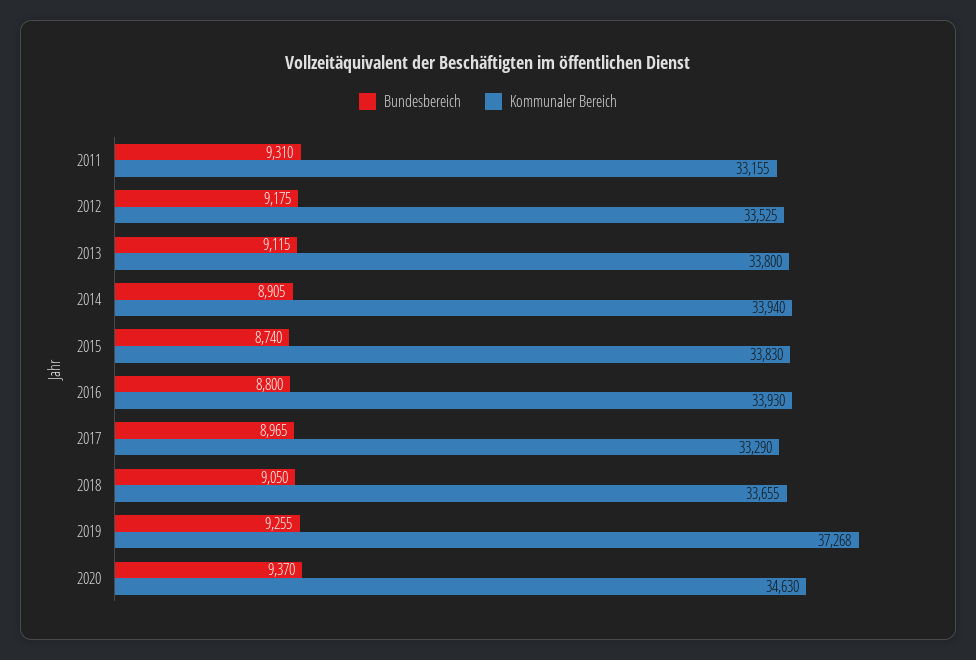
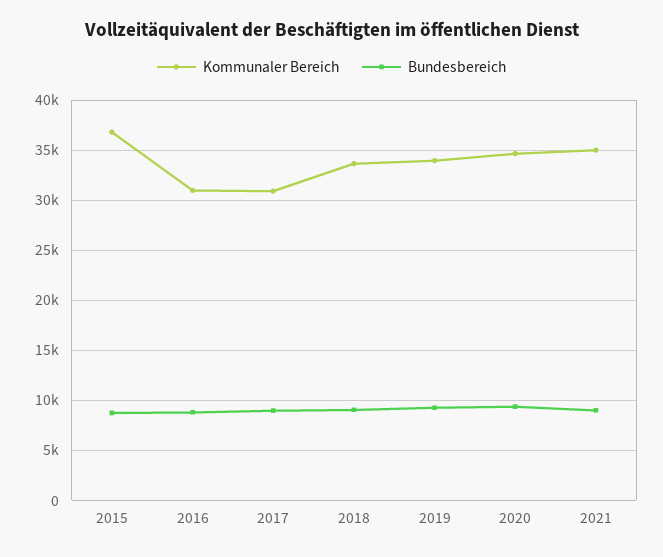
Bundesbereich, 2011: 9310 -> none
Kommunaler Bereich, 2011: 33155 -> none
Bundesbereich, 2012: 9175 -> none
Kommunaler Bereich, 2012: 33525 -> none
Bundesbereich, 2013: 9115 -> none
Kommunaler Bereich, 2013: 33800 -> none
Bundesbereich, 2014: 8905 -> none
Kommunaler Bereich, 2014: 33940 -> none
Kommunaler Bereich, 2015: 33830 -> 37000
Kommunaler Bereich, 2016: 33930 -> 31000
Kommunaler Bereich, 2017: 33290 -> 31000
Kommunaler Bereich, 2019: 37268 -> 34000
Kommunaler Bereich, 2021: none -> 35000
Bundesbereich, 2021: none -> 9000

